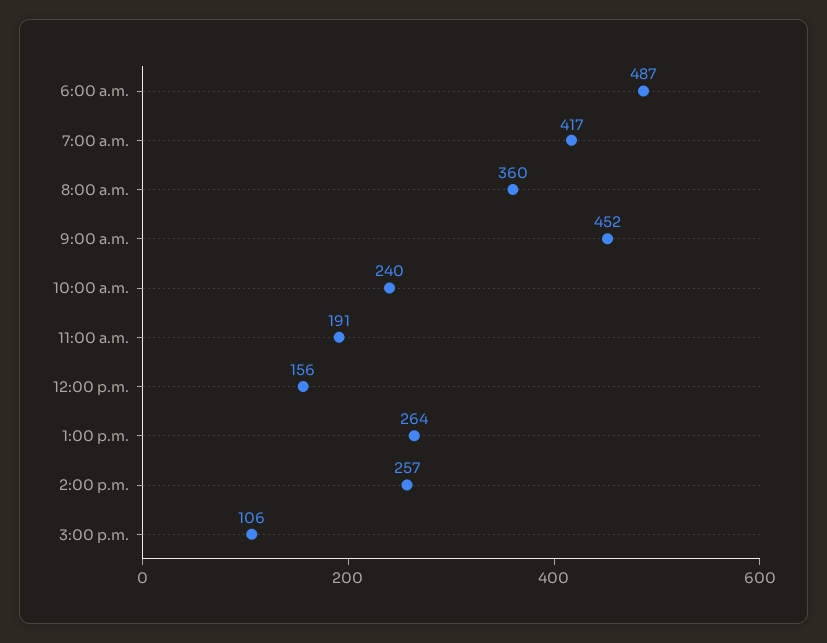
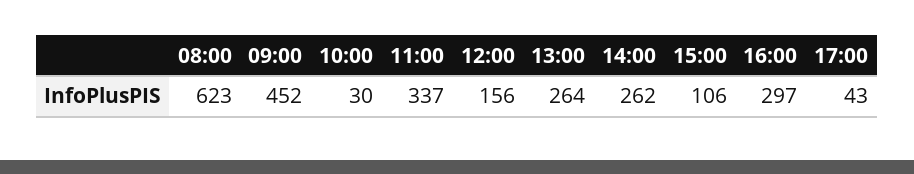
6:00 a.m.: 487 -> none
7:00 a.m.: 417 -> none
8:00 a.m.: 360 -> 623
10:00 a.m.: 240 -> 30
11:00 a.m.: 191 -> 337
2:00 p.m.: 257 -> 262
16:00: none -> 297
17:00: none -> 43

